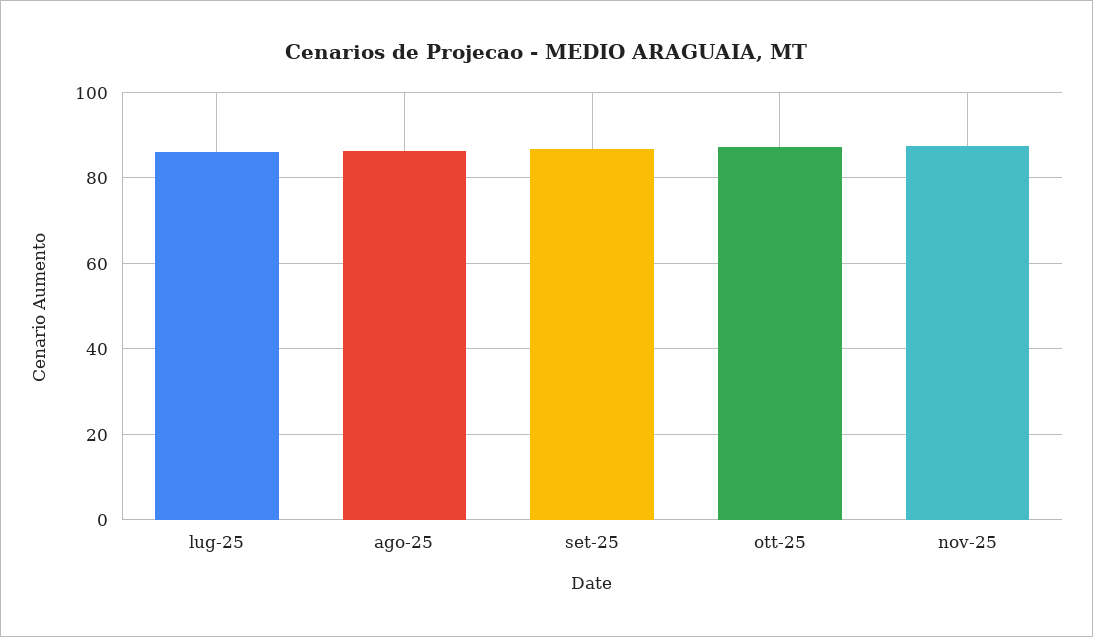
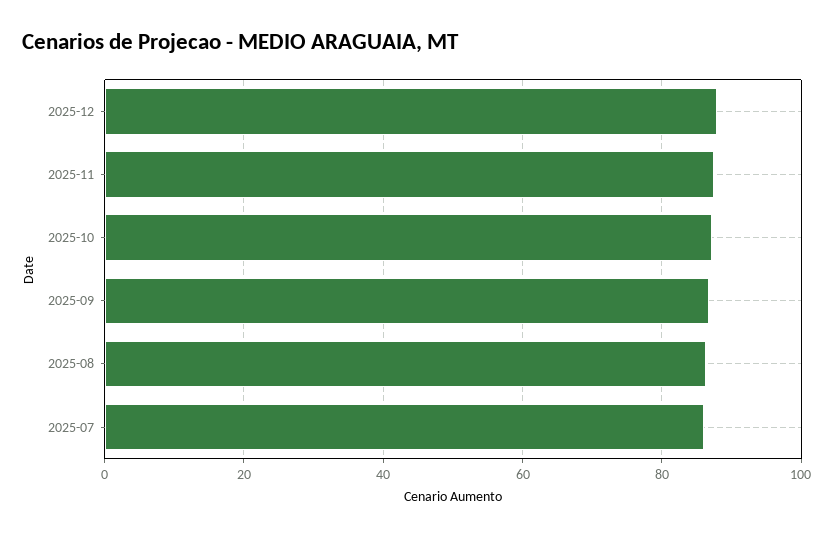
2025-12: none -> 88

